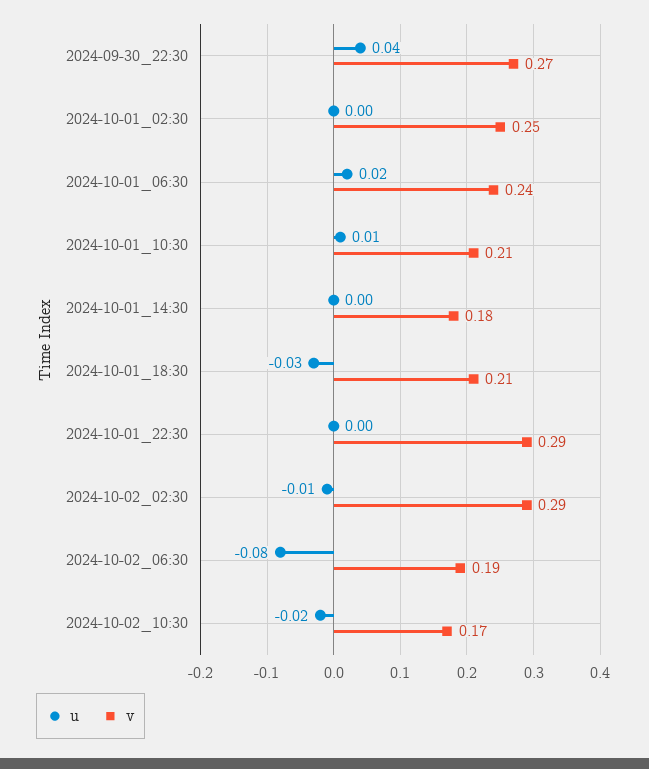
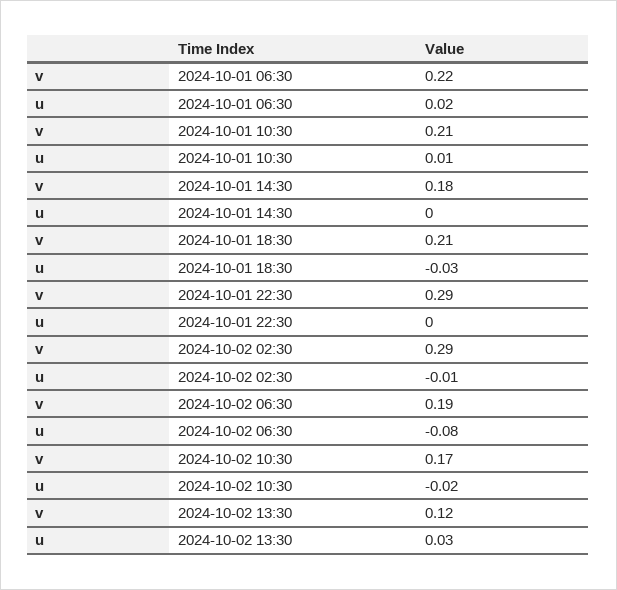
u, 2024-09-30_22:30: 0.04 -> none
v, 2024-09-30_22:30: 0.27 -> none
u, 2024-10-01_02:30: 0 -> none
v, 2024-10-01_02:30: 0.25 -> none
v, 2024-10-01_06:30: 0.24 -> 0.22
v, 2024-10-02 13:30: none -> 0.12
u, 2024-10-02 13:30: none -> 0.03

